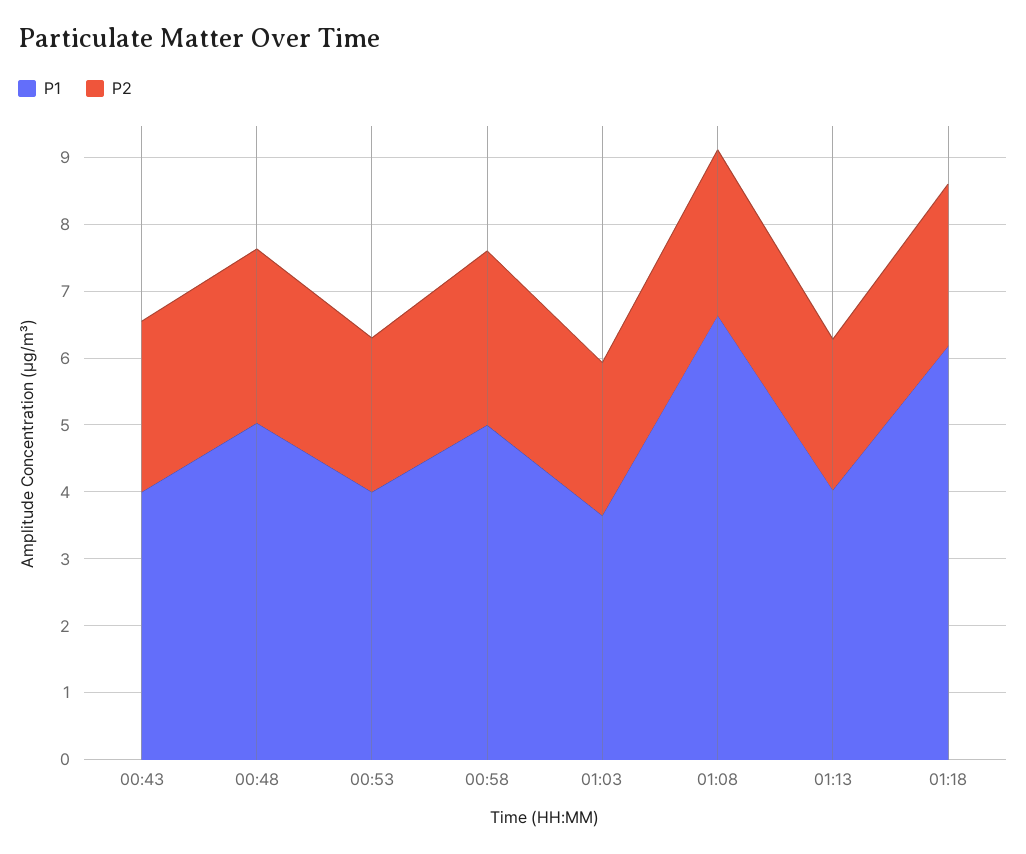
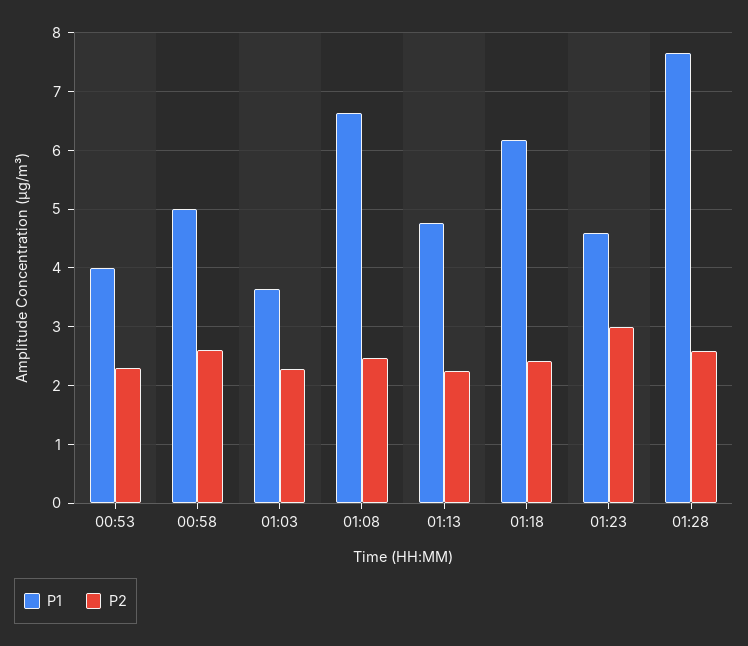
P1, 00:43: 4 -> none
P2, 00:43: 2.6 -> none
P1, 00:48: 5 -> none
P2, 00:48: 2.6 -> none
P1, 01:13: 4 -> 4.8
P1, 01:23: none -> 4.6
P2, 01:23: none -> 3
P1, 01:28: none -> 7.6
P2, 01:28: none -> 2.6

